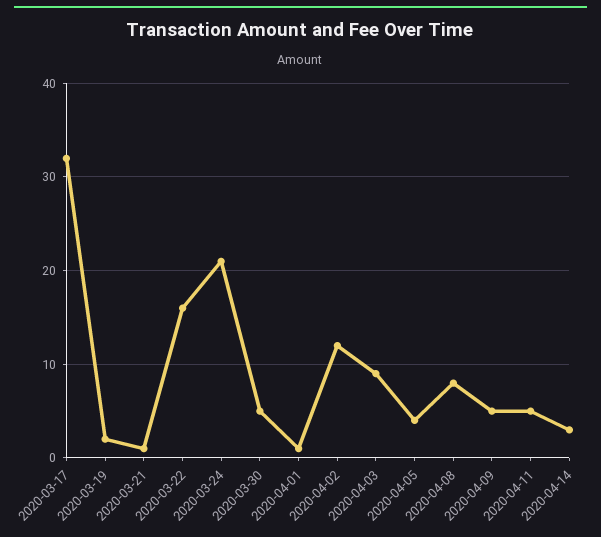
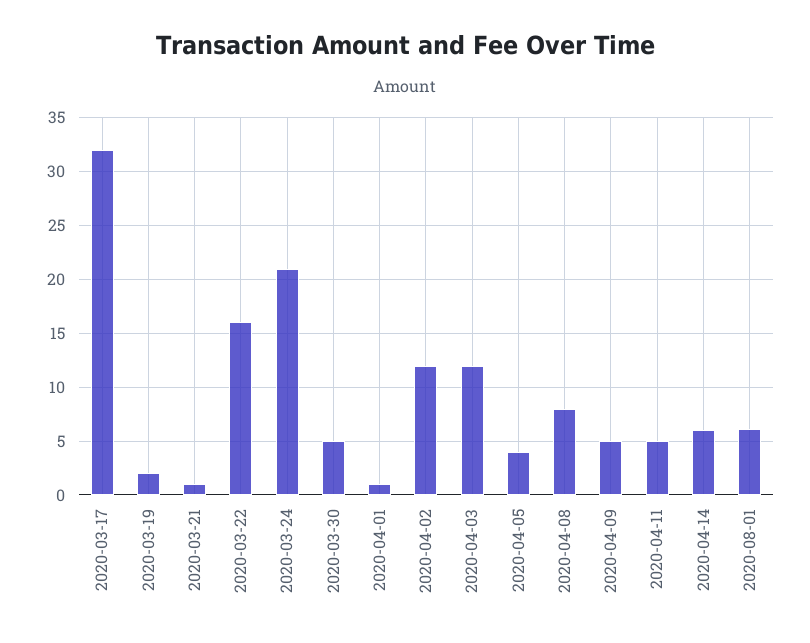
2020-04-03: 9 -> 12
2020-04-14: 3 -> 6
2020-08-01: none -> 6

